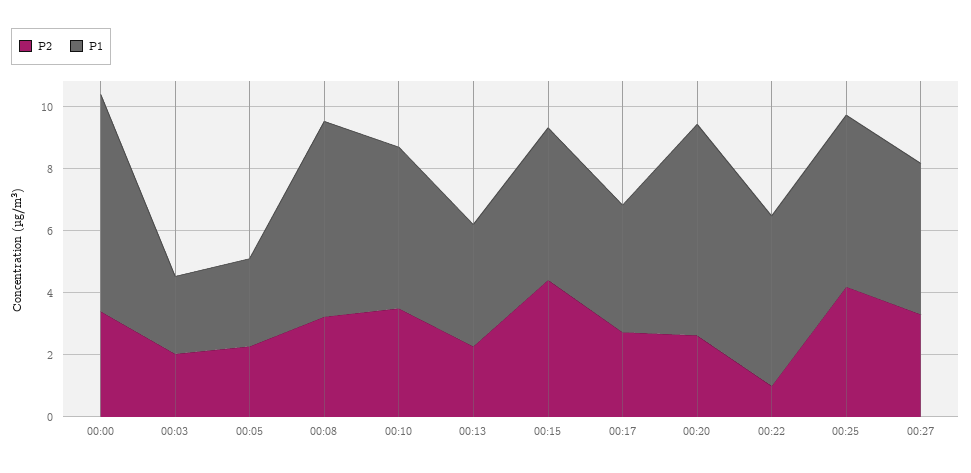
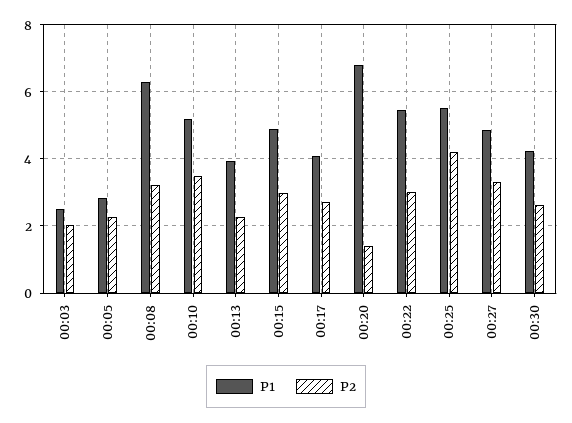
P2, 00:00: 3.5 -> none
P1, 00:00: 7 -> none
P2, 00:15: 4.5 -> 3
P2, 00:20: 2.5 -> 1.4
P2, 00:22: 1 -> 3
P1, 00:30: none -> 4.2
P2, 00:30: none -> 2.6

